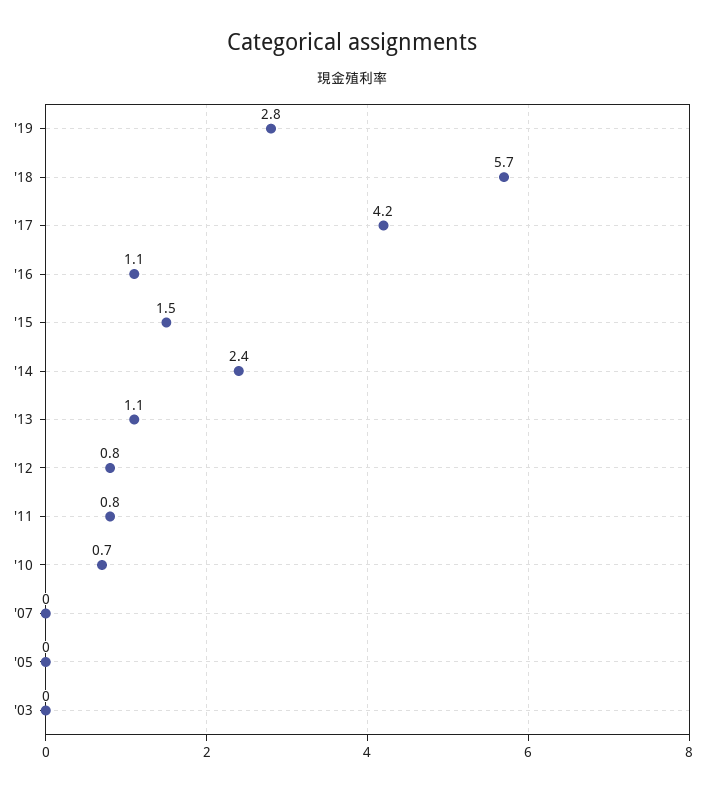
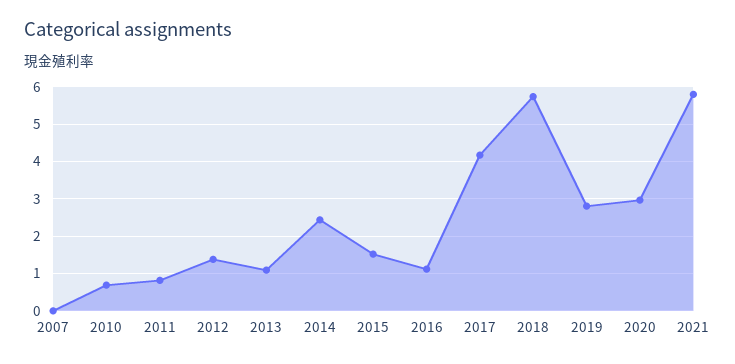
'12: 0.8 -> 1.4
'05: 0 -> none
'03: 0 -> none
2020: none -> 3
2021: none -> 5.8

